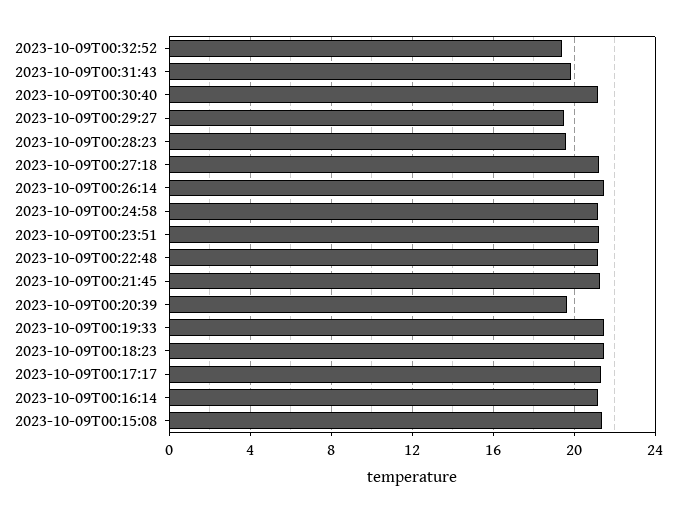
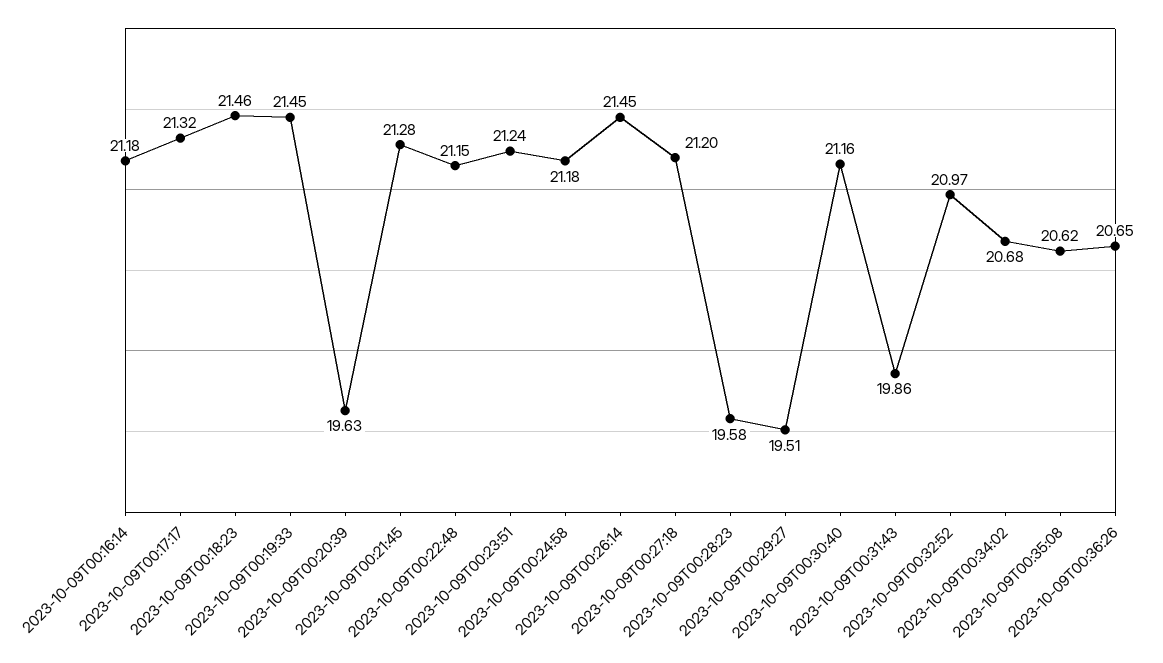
2023-10-09T00:32:52: 19.5 -> 20.97
2023-10-09T00:15:08: 21.5 -> none
2023-10-09T00:34:02: none -> 20.68
2023-10-09T00:35:08: none -> 20.62
2023-10-09T00:36:26: none -> 20.65

